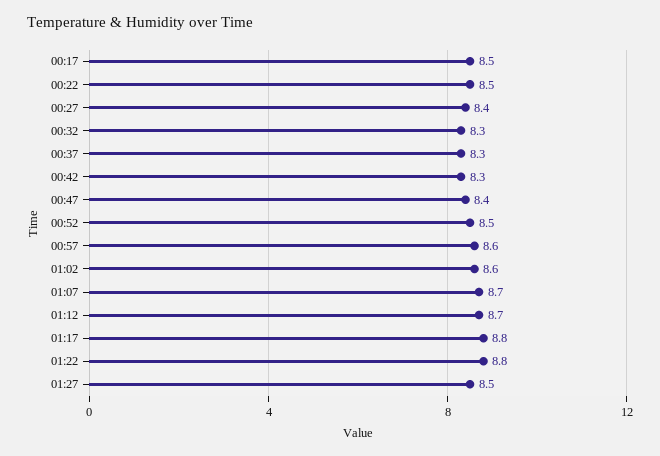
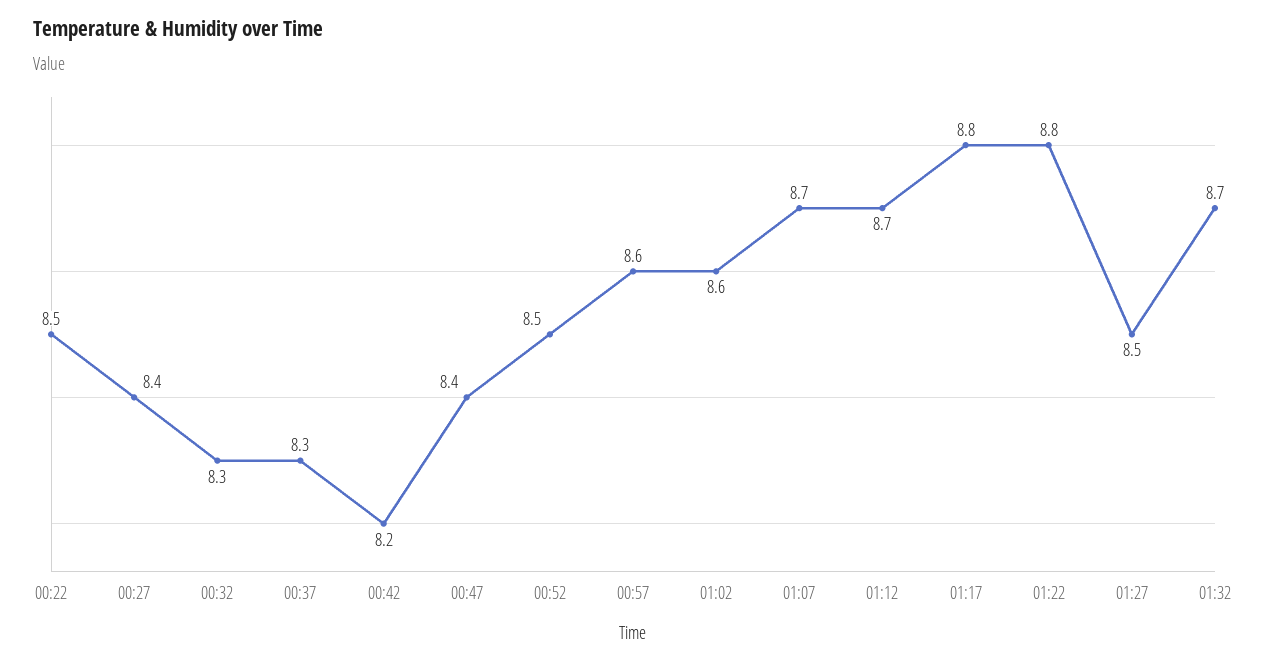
00:17: 8.5 -> none
00:42: 8.3 -> 8.2
01:32: none -> 8.7

